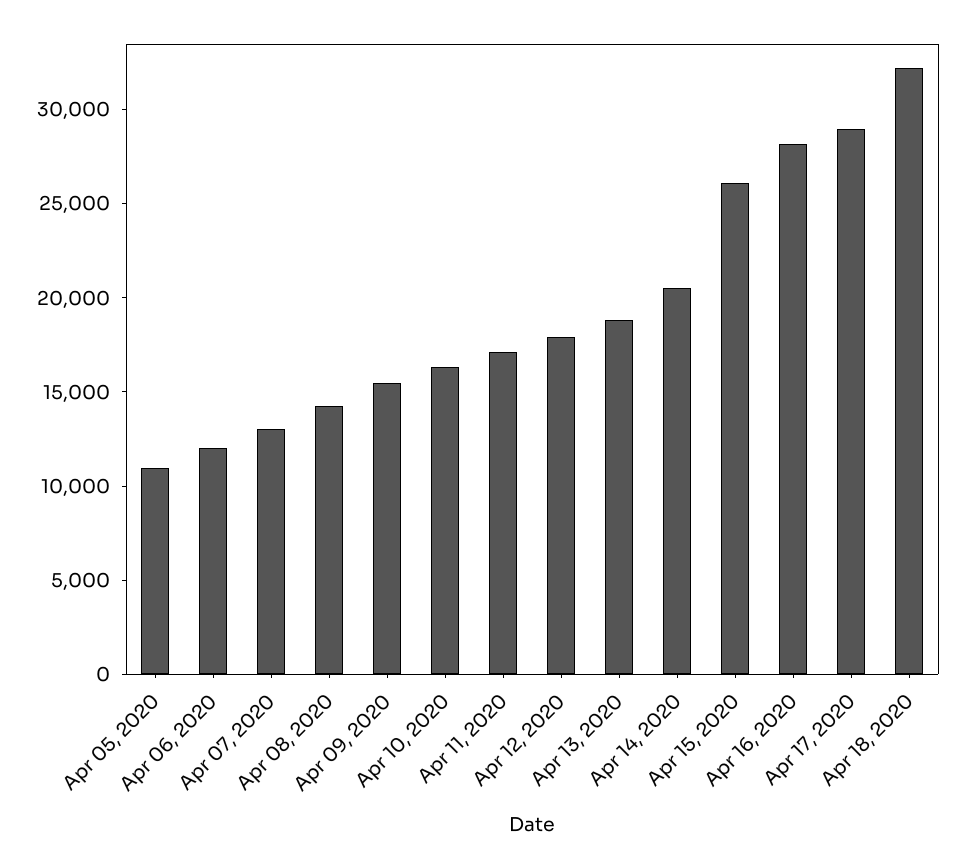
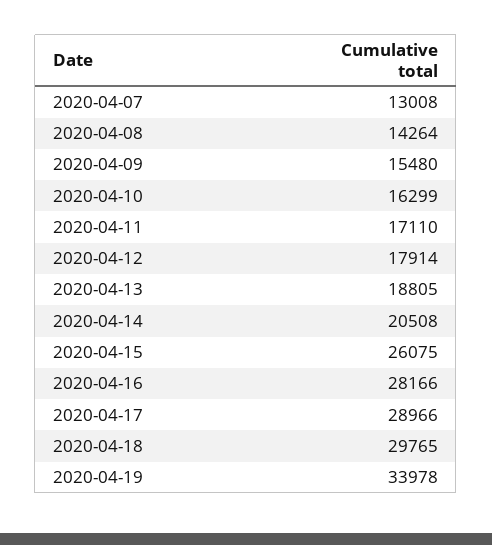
Apr 05, 2020: 11000 -> none
Apr 06, 2020: 12000 -> none
Apr 18, 2020: 32000 -> 29765
2020-04-19: none -> 33978

